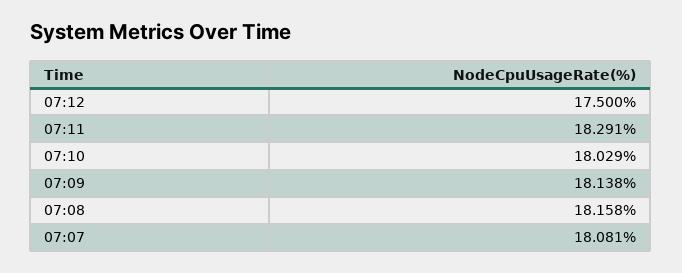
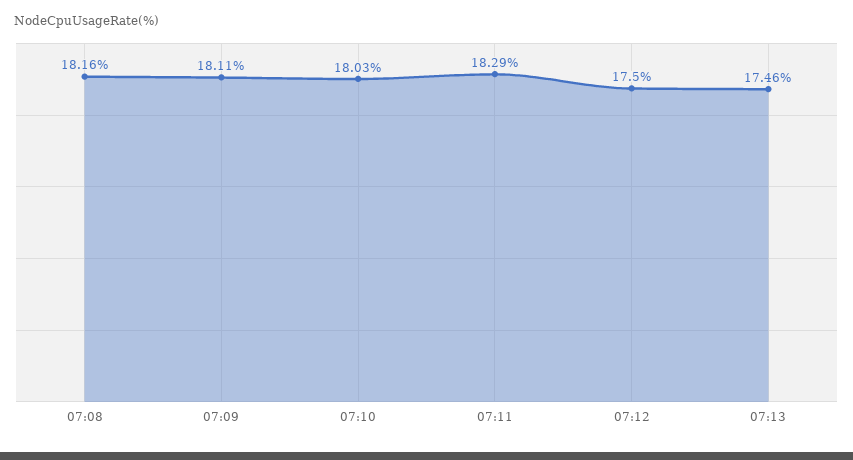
07:09: 18.138 -> 18.11
07:07: 18.081 -> none
07:13: none -> 17.46

